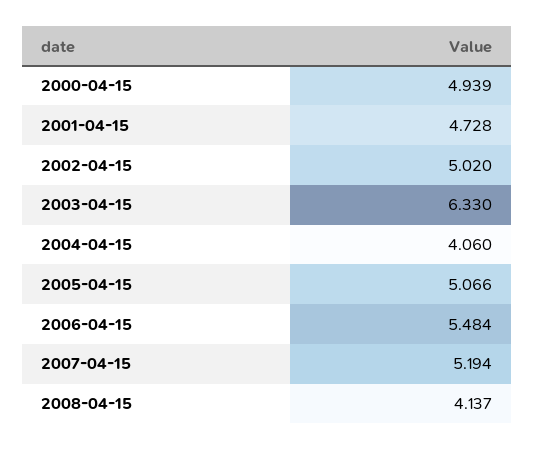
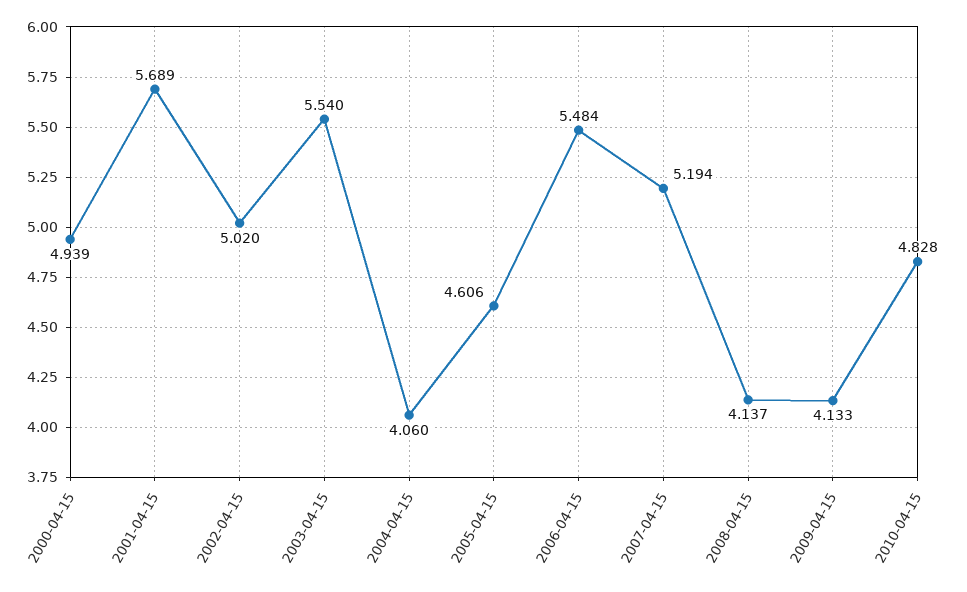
2001-04-15: 4.728 -> 5.689
2003-04-15: 6.33 -> 5.54
2005-04-15: 5.066 -> 4.606
2009-04-15: none -> 4.133
2010-04-15: none -> 4.828

